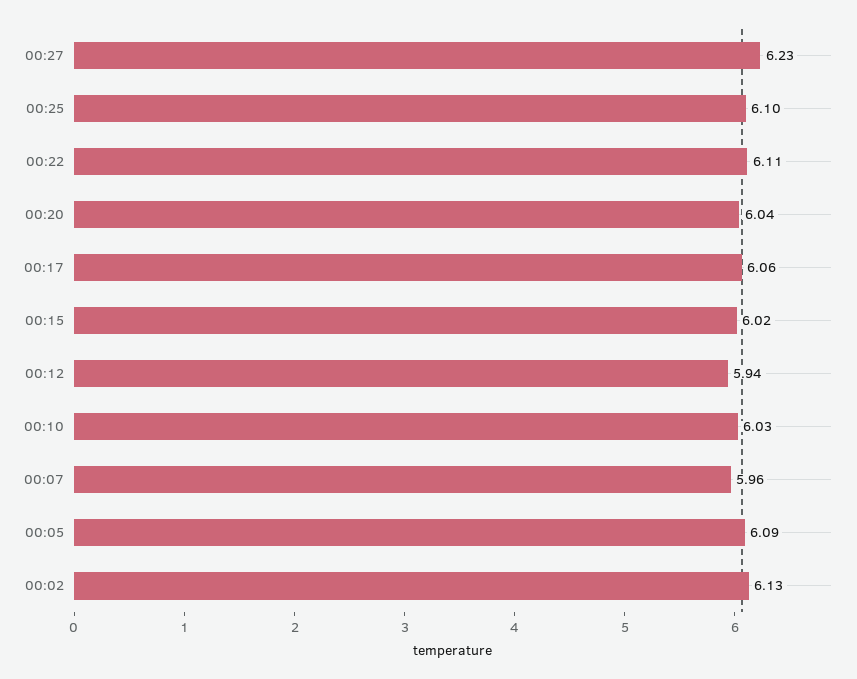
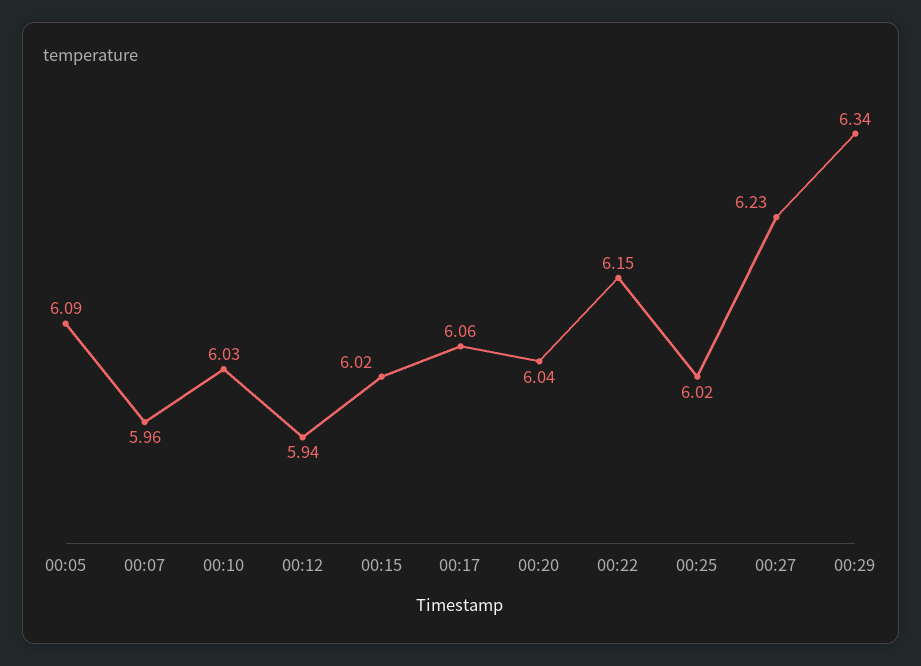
00:25: 6.1 -> 6.02
00:22: 6.11 -> 6.15
00:02: 6.13 -> none
00:29: none -> 6.34

